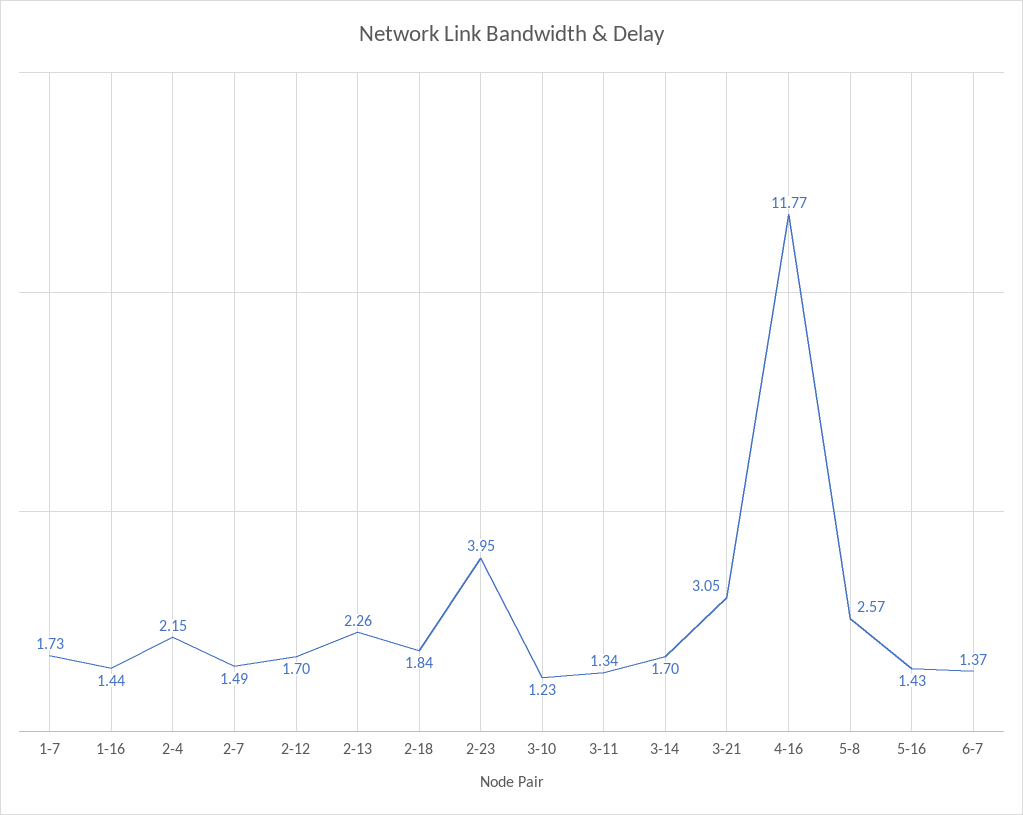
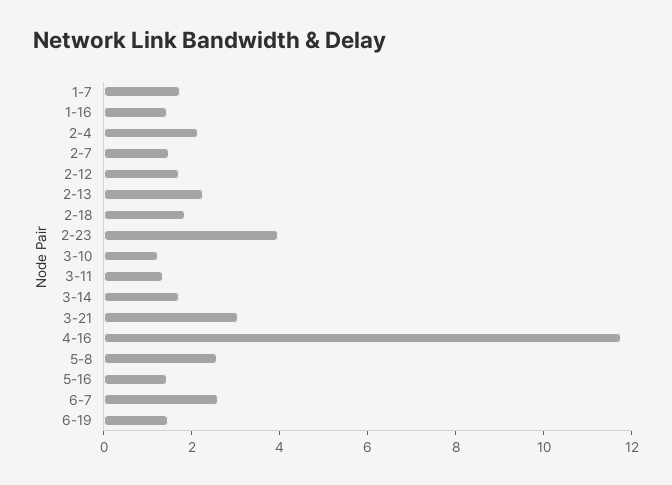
6-7: 1.37 -> 2.5
6-19: none -> 1.5

